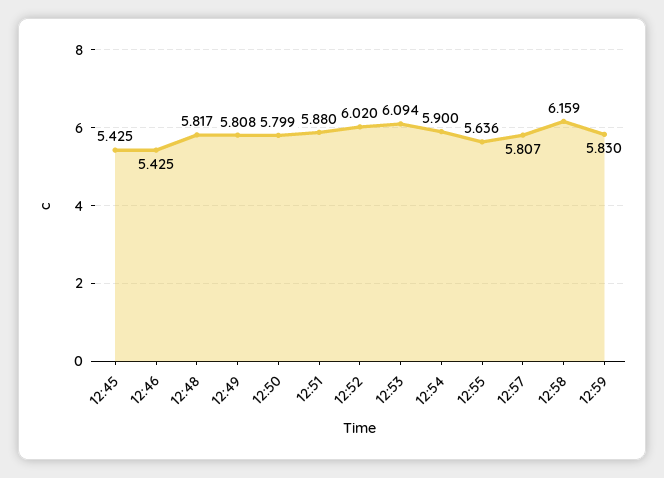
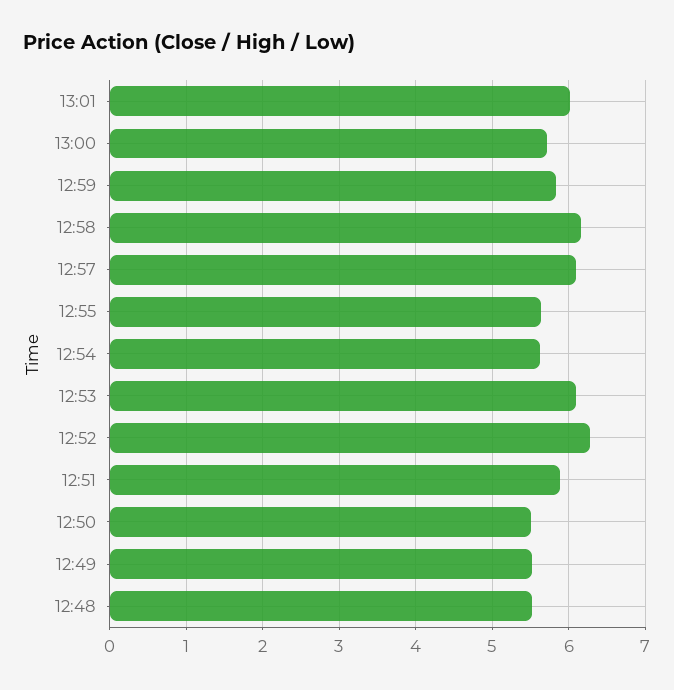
12:45: 5.425 -> none
12:46: 5.425 -> none
12:48: 5.817 -> 5.5
12:49: 5.808 -> 5.5
12:50: 5.799 -> 5.5
12:52: 6.02 -> 6.3
12:54: 5.9 -> 5.6
12:57: 5.807 -> 6.1
13:01: none -> 6
13:00: none -> 5.7

